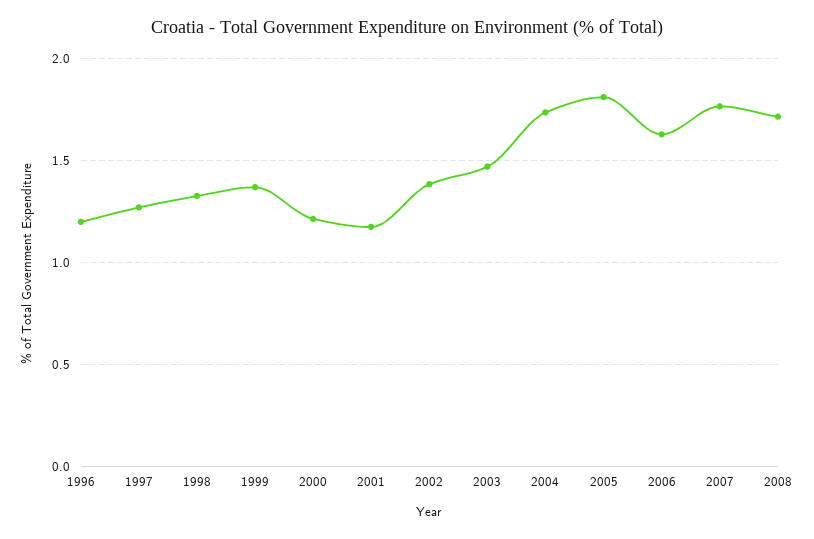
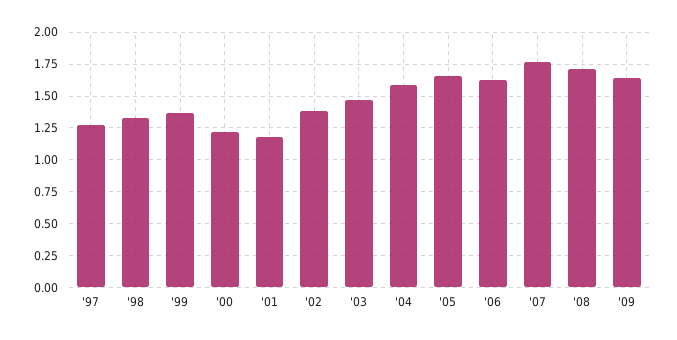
1996: 1.2 -> none
2004: 1.75 -> 1.6
2005: 1.8 -> 1.65
'09: none -> 1.65

